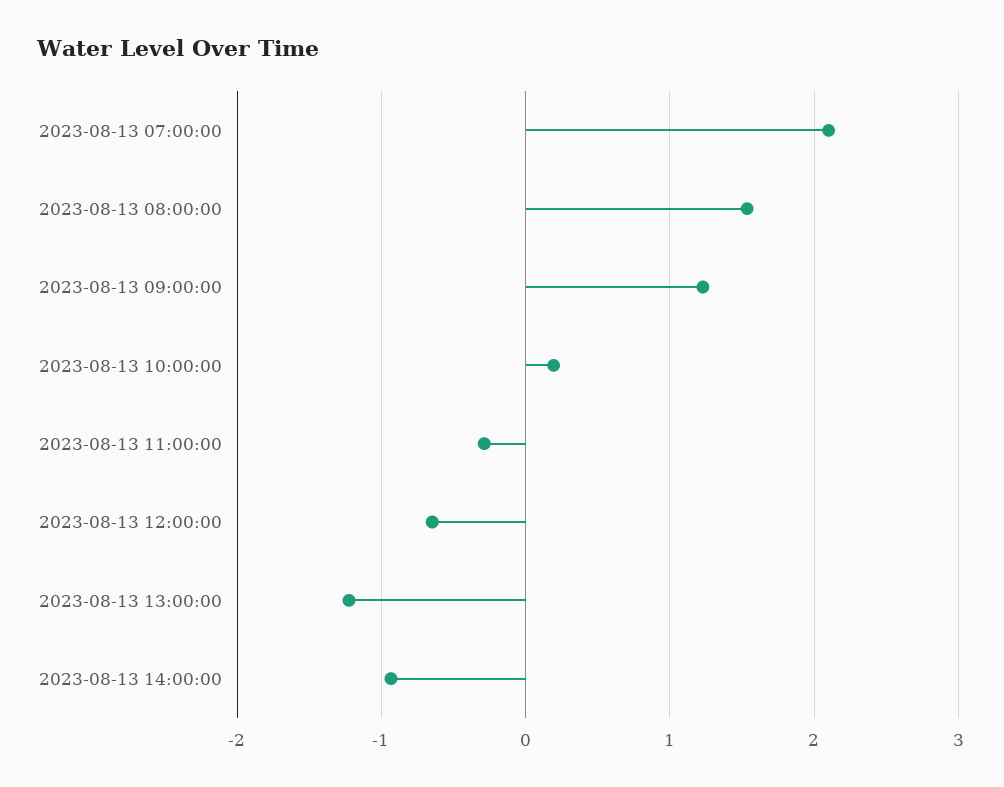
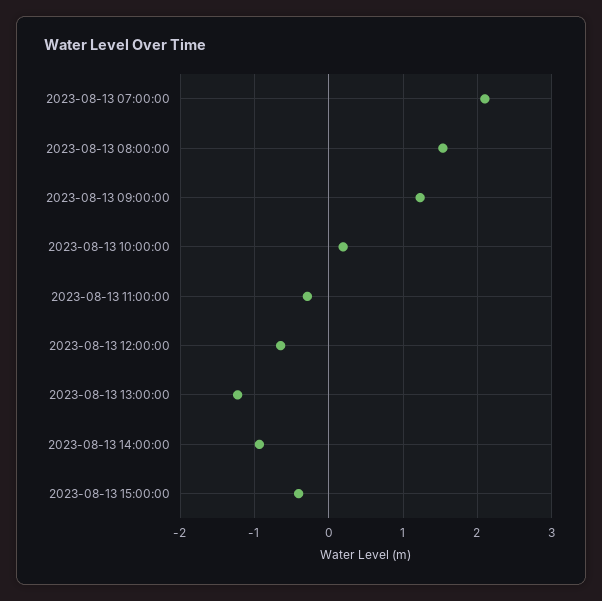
2023-08-13 15:00:00: none -> -0.4

